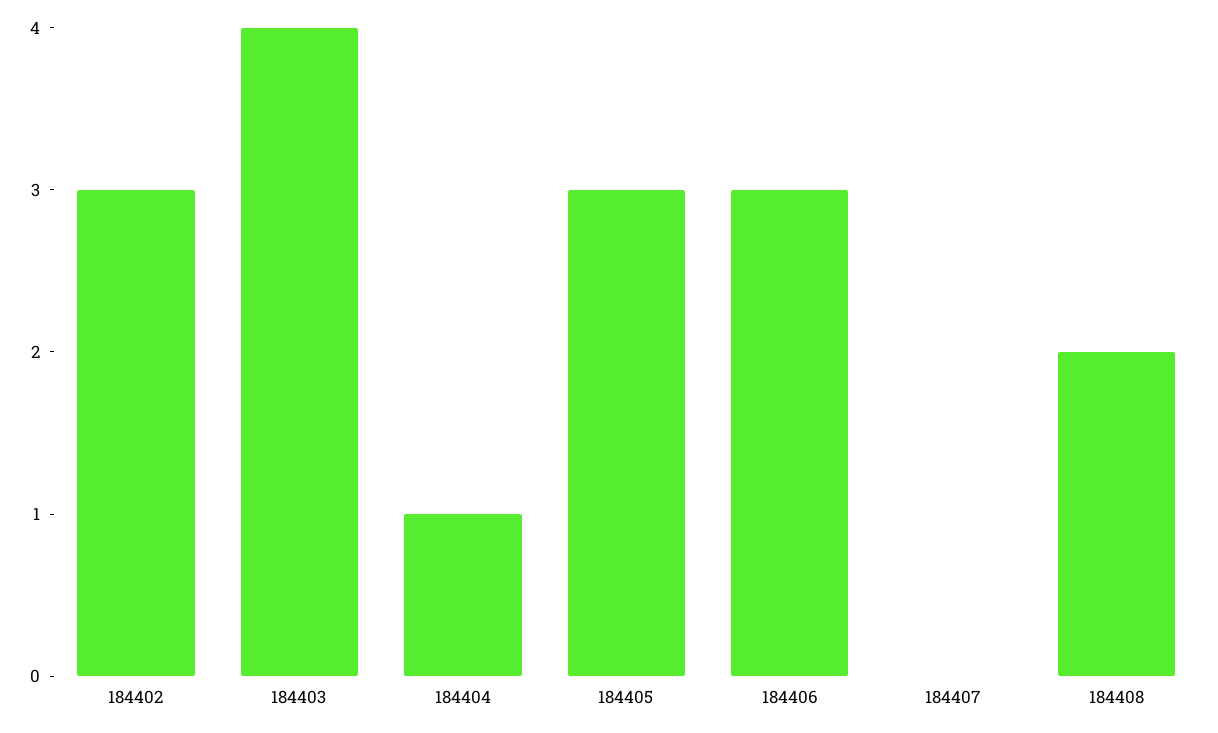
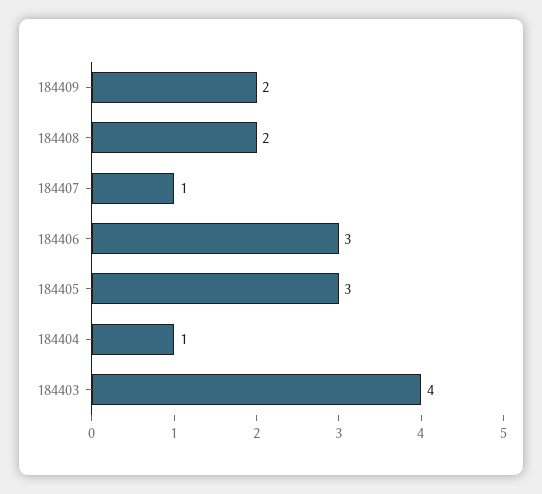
184402: 3 -> none
184407: 0 -> 1
184409: none -> 2

